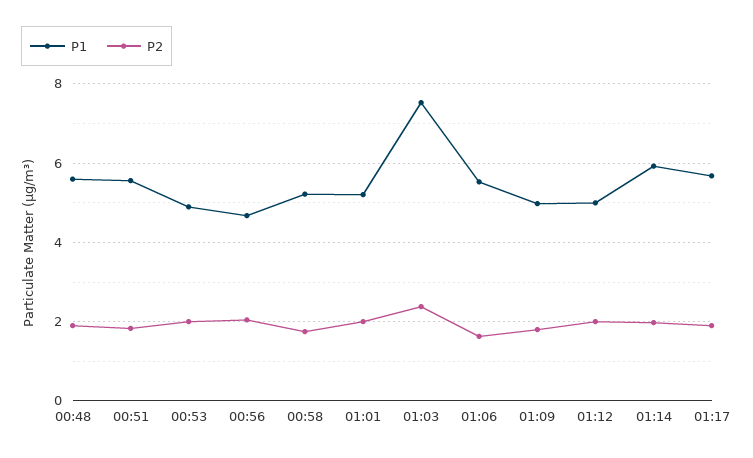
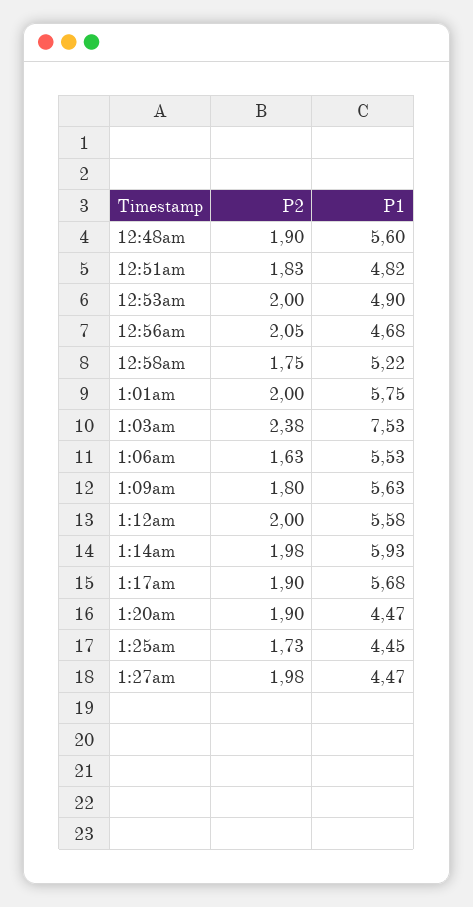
P1, 00:51: 5.6 -> 4.82
P1, 01:01: 5.2 -> 5.75
P1, 01:09: 5 -> 5.63
P1, 01:12: 5 -> 5.58
P2, 1:20am: none -> 1.9
P1, 1:20am: none -> 4.47
P2, 1:25am: none -> 1.73
P1, 1:25am: none -> 4.45
P2, 1:27am: none -> 1.98
P1, 1:27am: none -> 4.47

